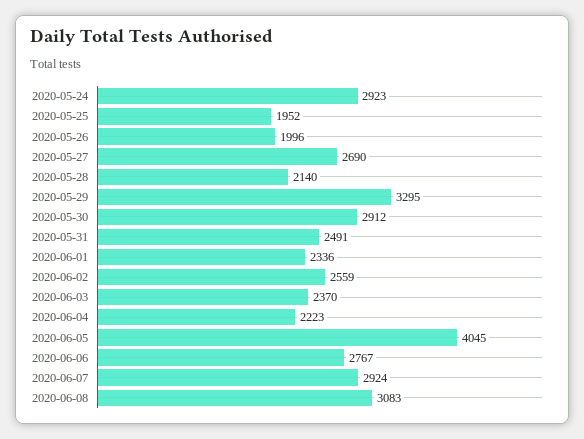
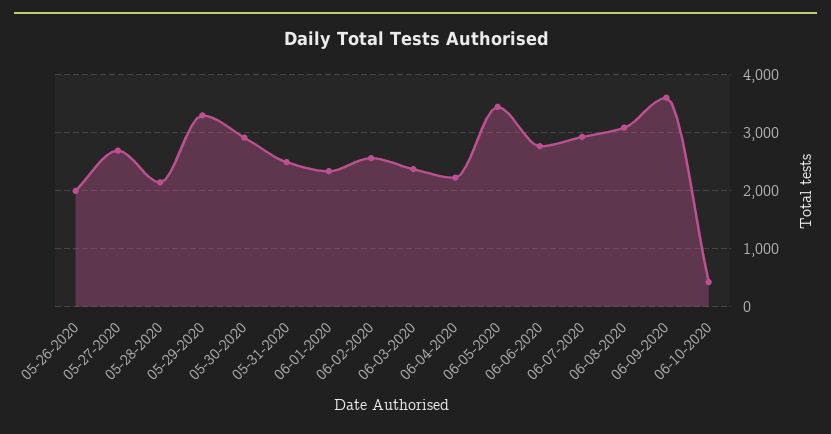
2020-05-24: 2923 -> none
2020-05-25: 1952 -> none
2020-06-05: 4045 -> 3400
06-09-2020: none -> 3600
06-10-2020: none -> 400

